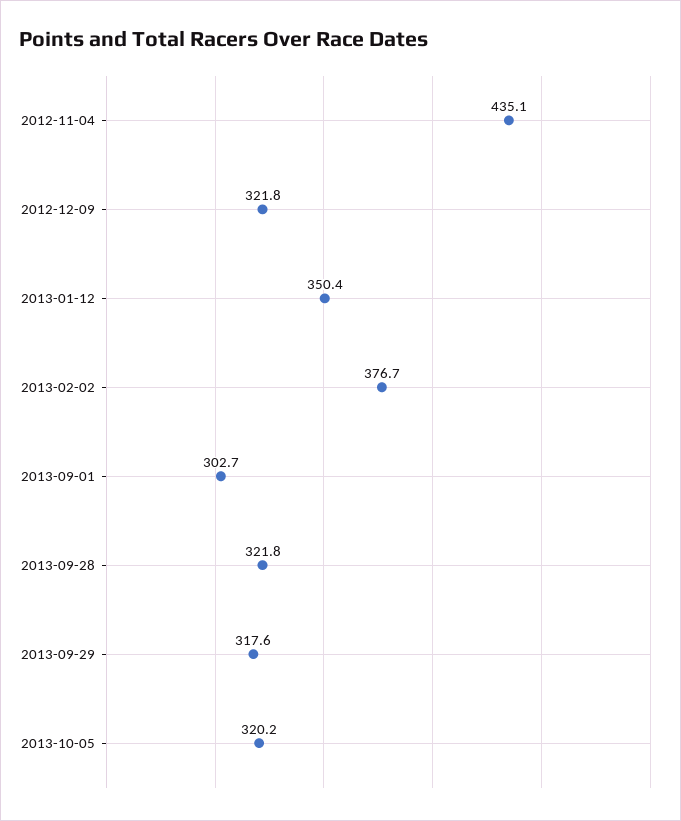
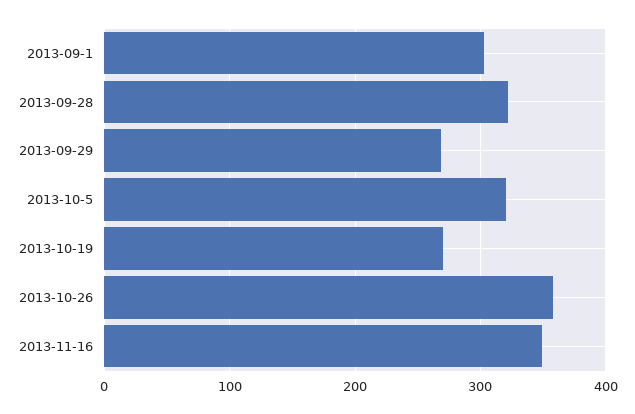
2012-11-04: 435.1 -> none
2012-12-09: 321.8 -> none
2013-01-12: 350.4 -> none
2013-02-02: 376.7 -> none
2013-09-29: 317.6 -> 270
2013-10-19: none -> 270
2013-10-26: none -> 360
2013-11-16: none -> 350

